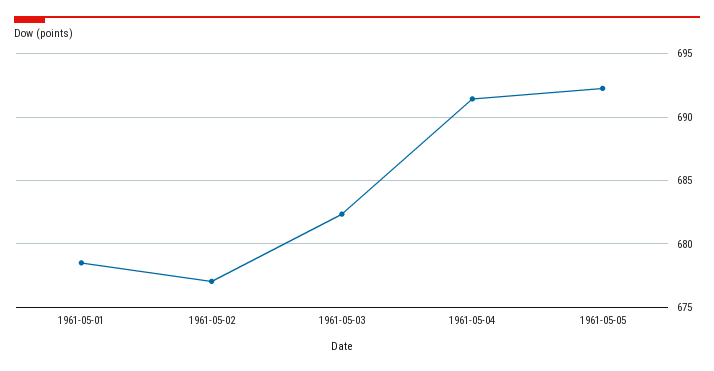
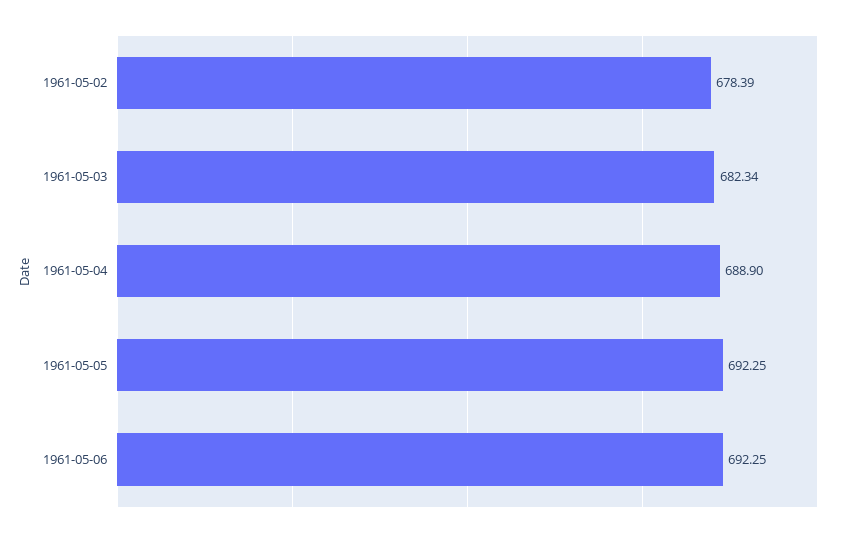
1961-05-01: 678.5 -> none
1961-05-02: 677 -> 678.39
1961-05-04: 691.5 -> 688.9
1961-05-06: none -> 692.25

